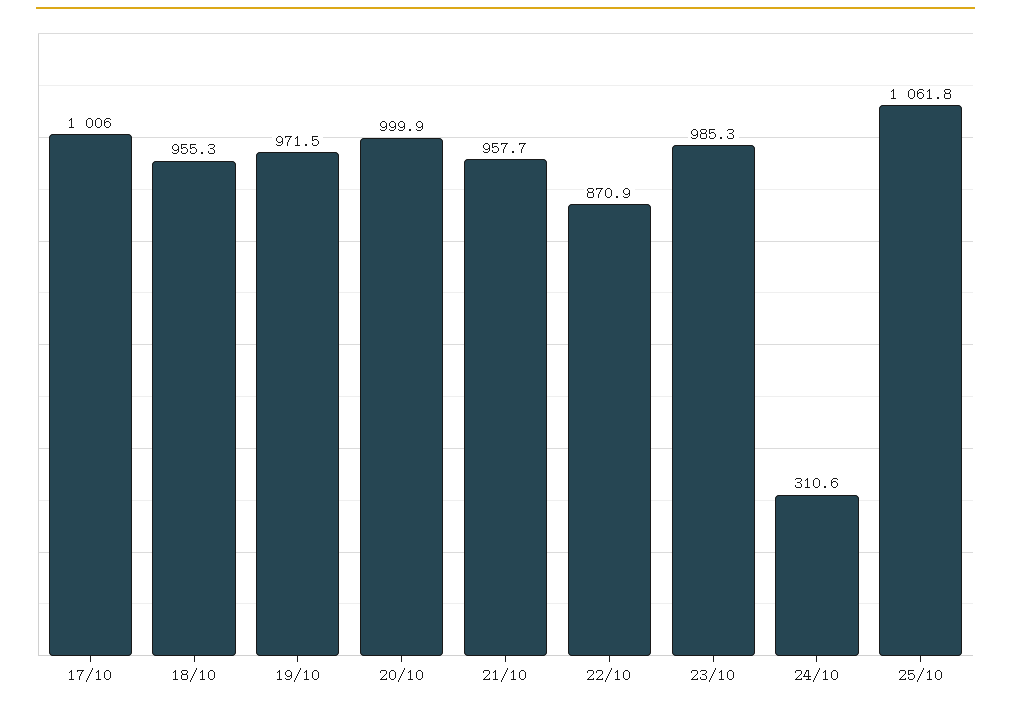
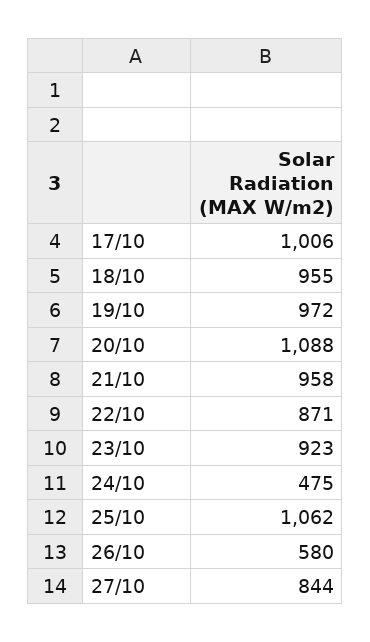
20/10: 999.9 -> 1088
23/10: 985.3 -> 923
24/10: 310.6 -> 475
26/10: none -> 580
27/10: none -> 844

